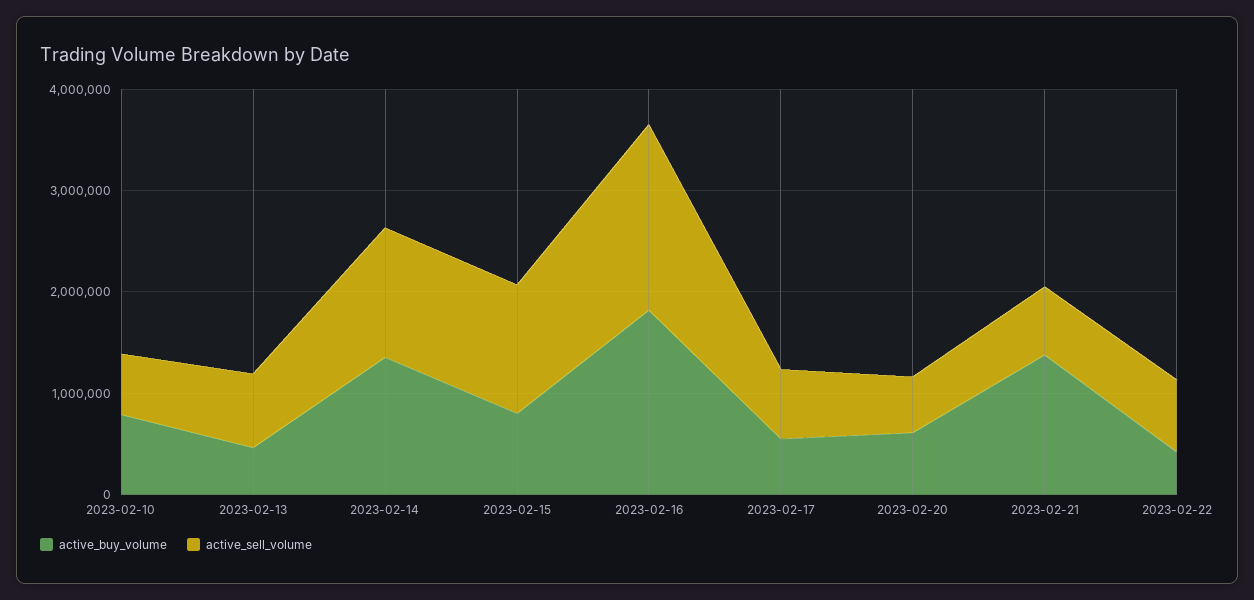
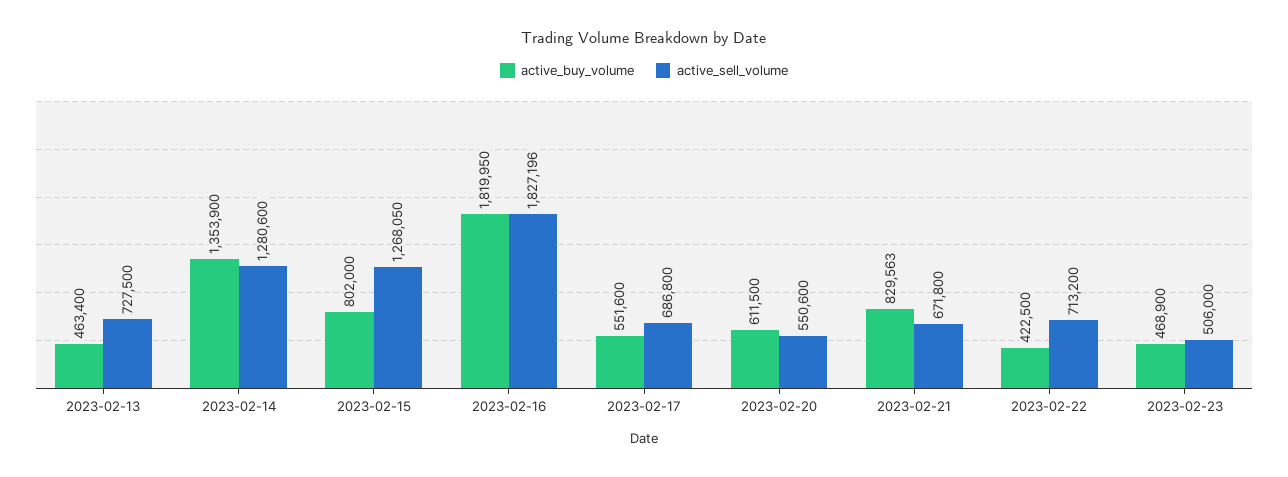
active_buy_volume, 2023-02-10: 800000 -> none
active_sell_volume, 2023-02-10: 600000 -> none
active_buy_volume, 2023-02-21: 1400000 -> 829563
active_buy_volume, 2023-02-23: none -> 468900
active_sell_volume, 2023-02-23: none -> 506000

